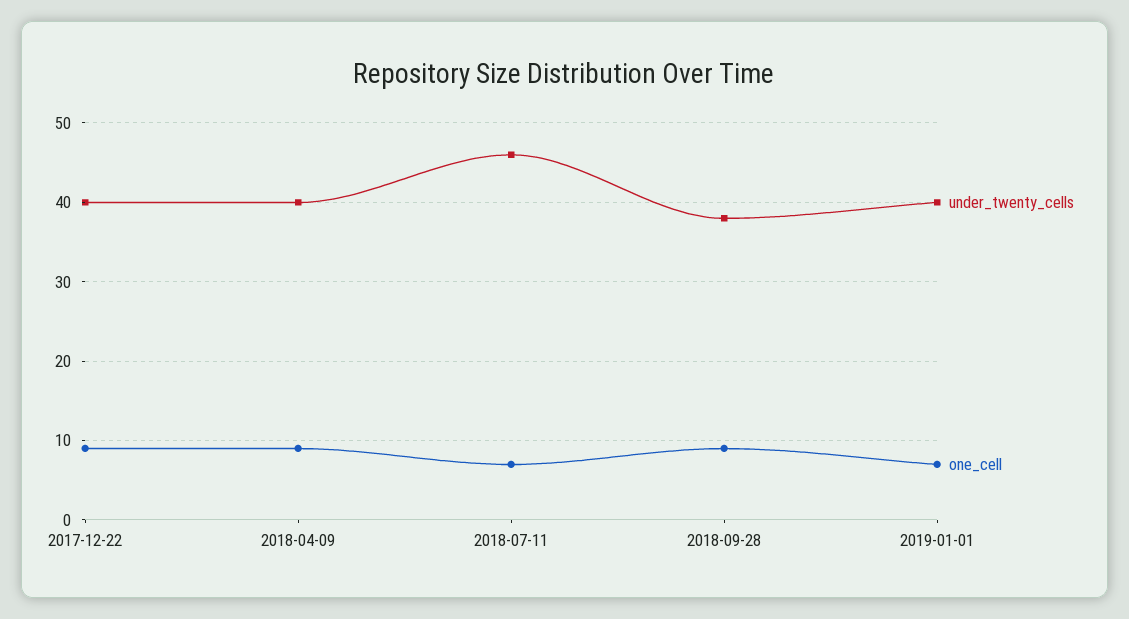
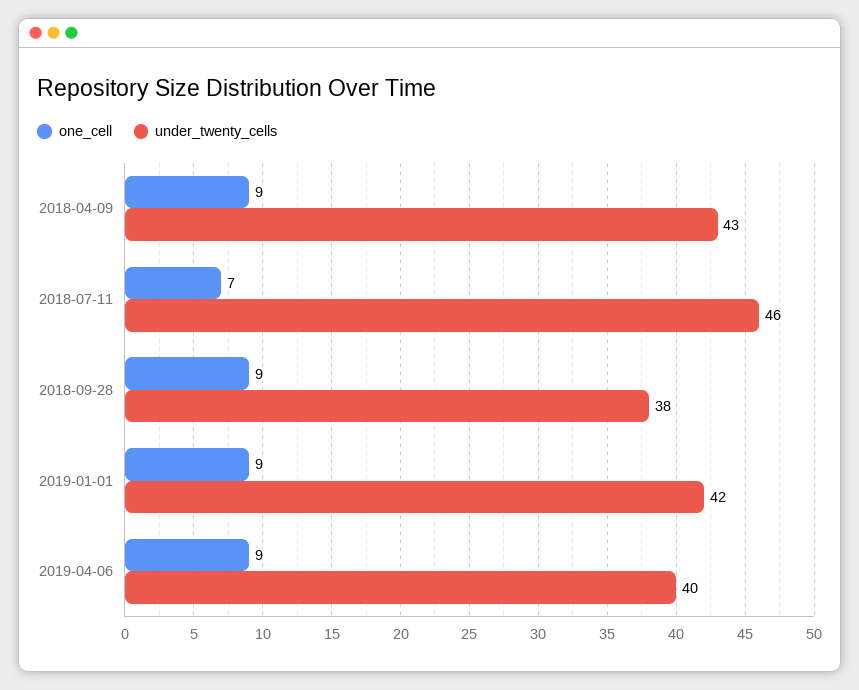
under_twenty_cells, 2017-12-22: 40 -> none
one_cell, 2017-12-22: 9 -> none
under_twenty_cells, 2018-04-09: 40 -> 43
under_twenty_cells, 2019-01-01: 40 -> 42
one_cell, 2019-01-01: 7 -> 9
one_cell, 2019-04-06: none -> 9
under_twenty_cells, 2019-04-06: none -> 40

